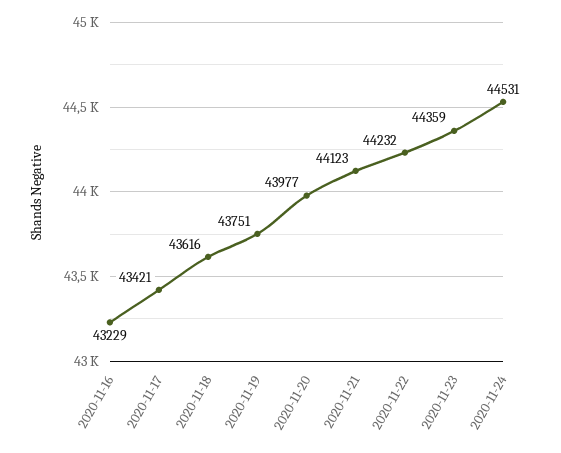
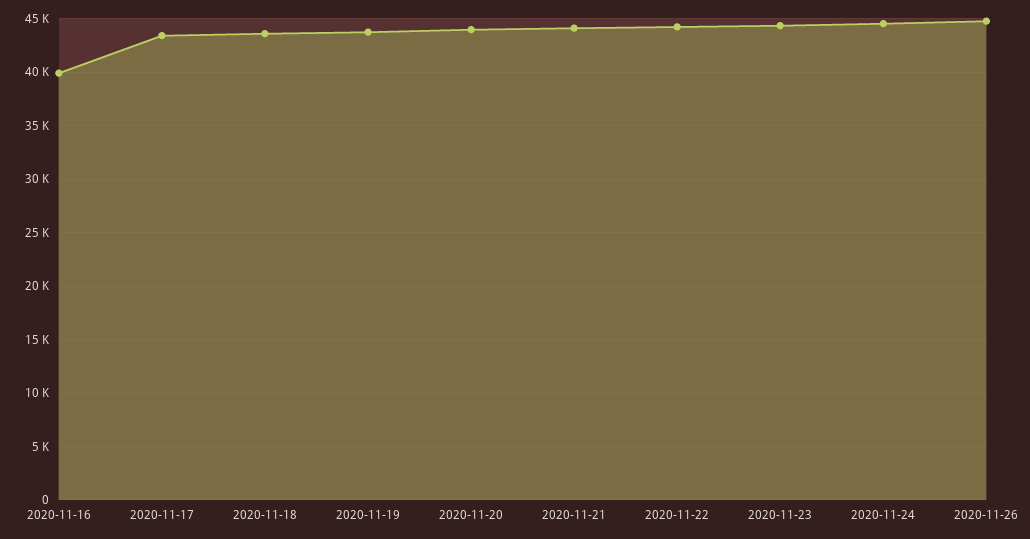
2020-11-16: 43229 -> 40000
2020-11-26: none -> 45000

